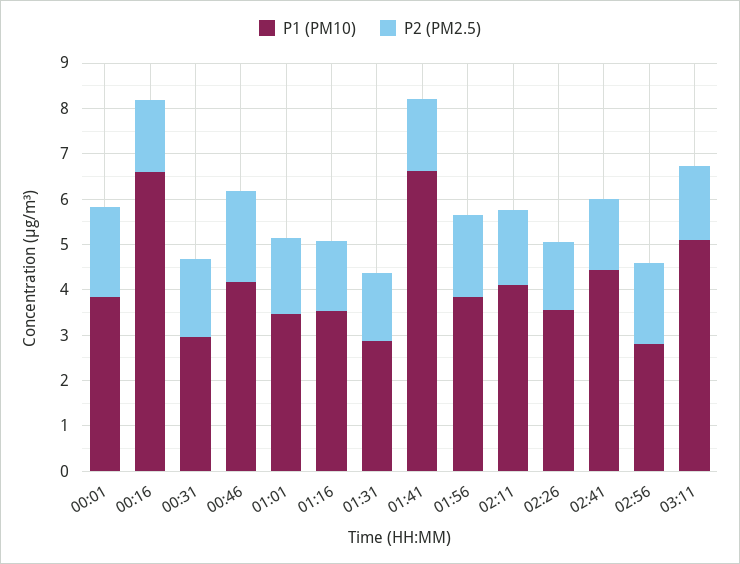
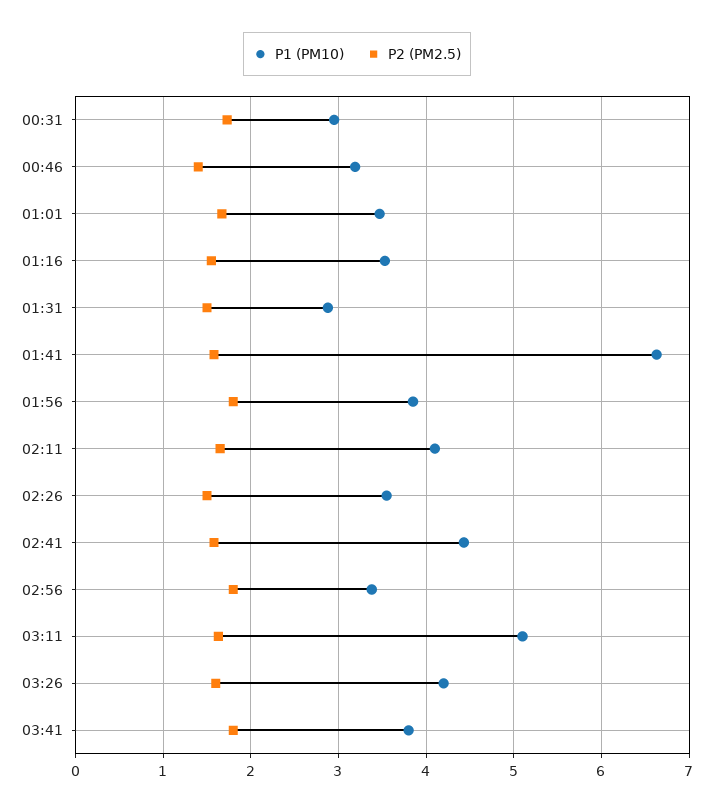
P1 (PM10), 00:01: 3.8 -> none
P2 (PM2.5), 00:01: 2 -> none
P1 (PM10), 00:16: 6.6 -> none
P2 (PM2.5), 00:16: 1.6 -> none
P1 (PM10), 00:46: 4.2 -> 3.2
P2 (PM2.5), 00:46: 2 -> 1.4
P1 (PM10), 02:56: 2.8 -> 3.4
P1 (PM10), 03:26: none -> 4.2
P2 (PM2.5), 03:26: none -> 1.6
P1 (PM10), 03:41: none -> 3.8
P2 (PM2.5), 03:41: none -> 1.8

